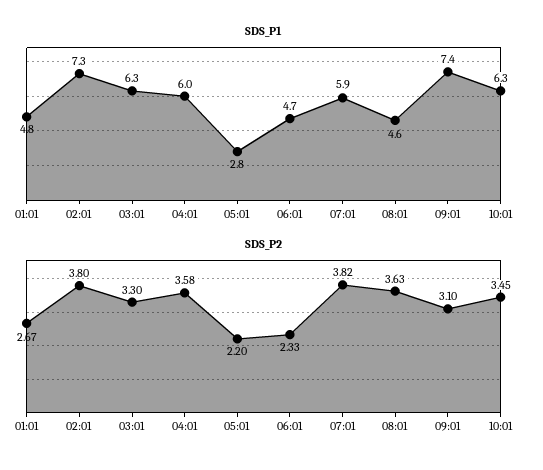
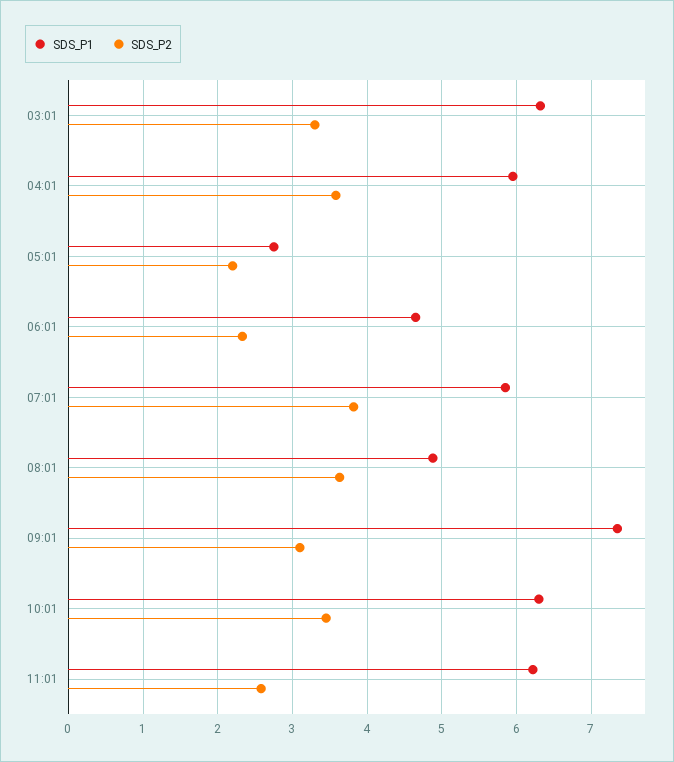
SDS_P1, 01:01: 4.8 -> none
SDS_P1, 02:01: 7.3 -> none
SDS_P1, 08:01: 4.6 -> 4.9
SDS_P2, 01:01: 2.67 -> none
SDS_P2, 02:01: 3.8 -> none
SDS_P1, 11:01: none -> 6.2
SDS_P2, 11:01: none -> 2.6

